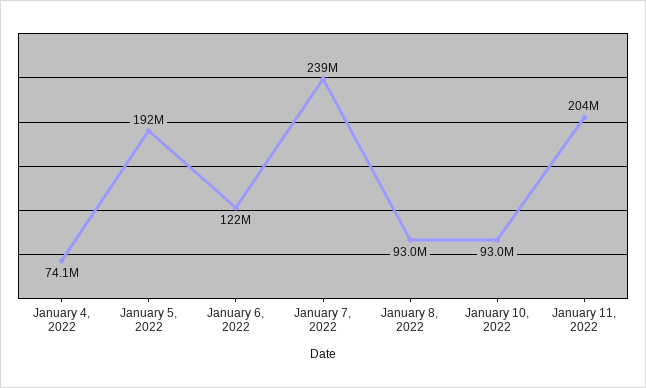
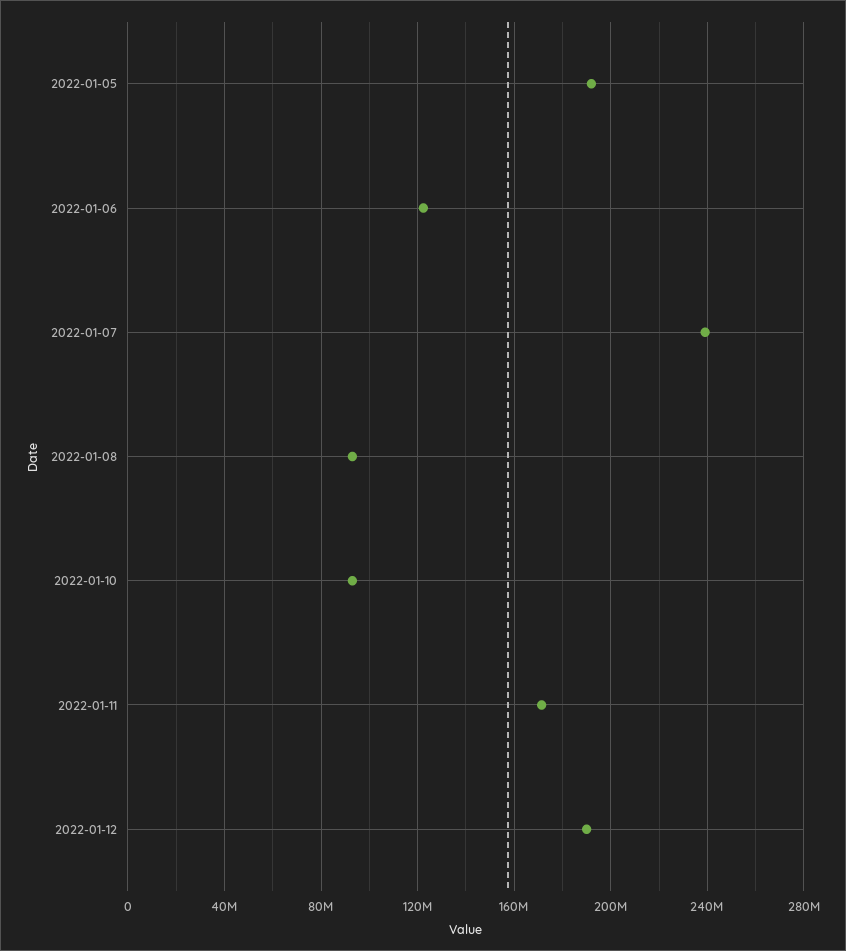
January 4, 2022: 74100000 -> none
January 11, 2022: 204000000 -> 170000000
2022-01-12: none -> 190000000

